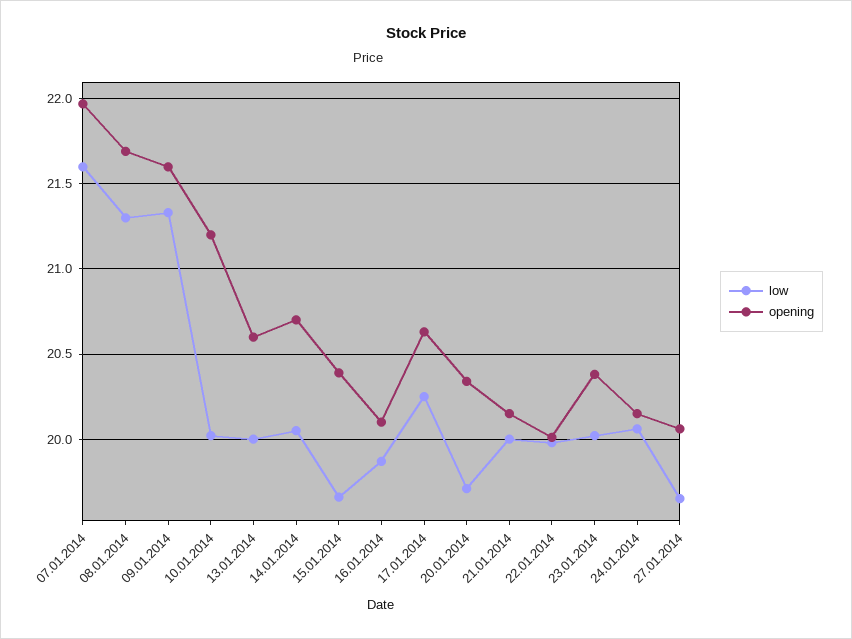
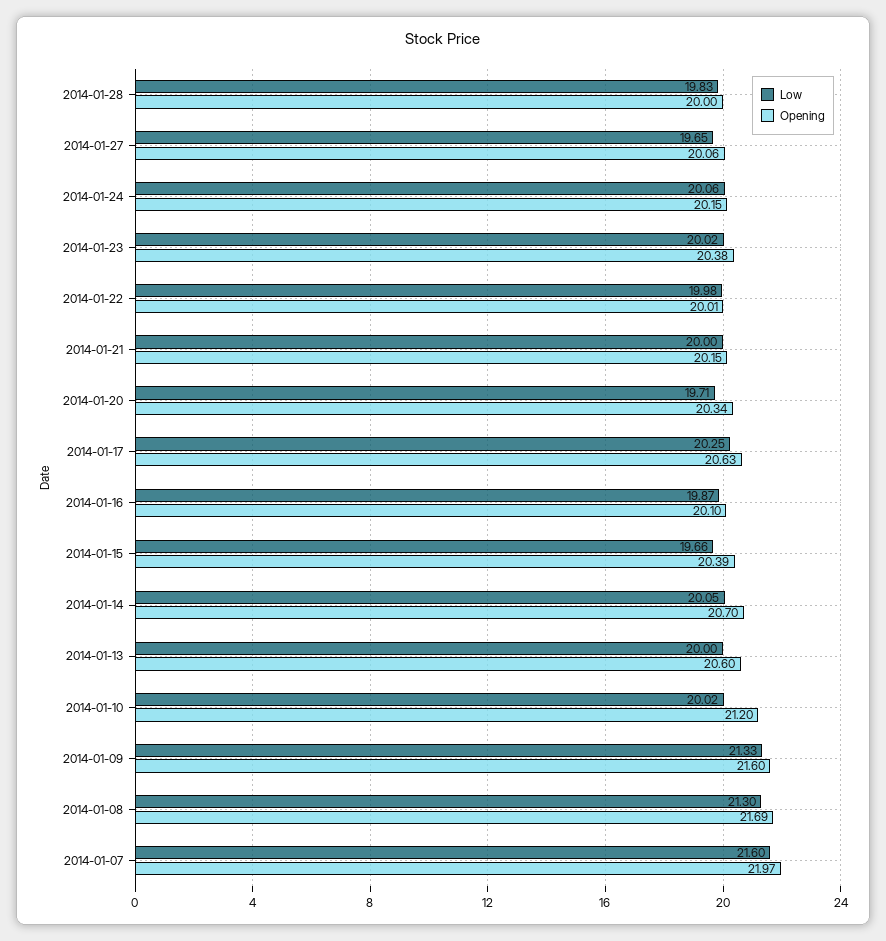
low, 2014-01-28: none -> 19.83
opening, 2014-01-28: none -> 20

